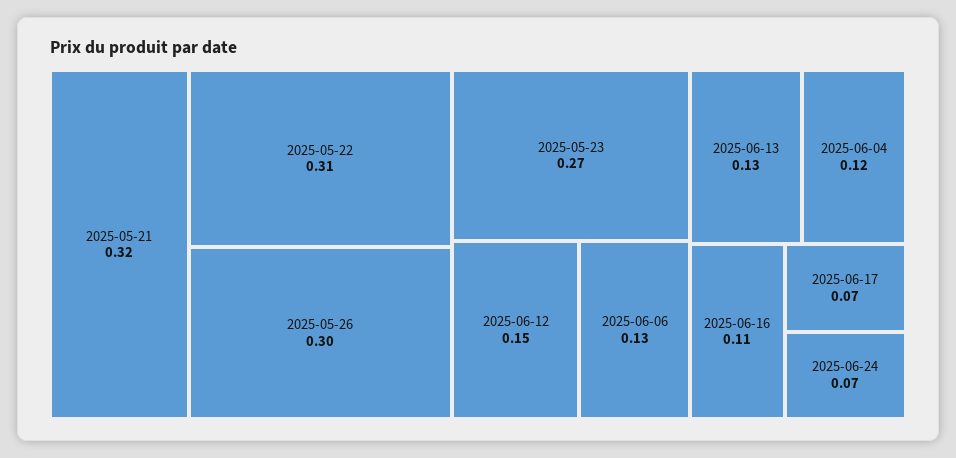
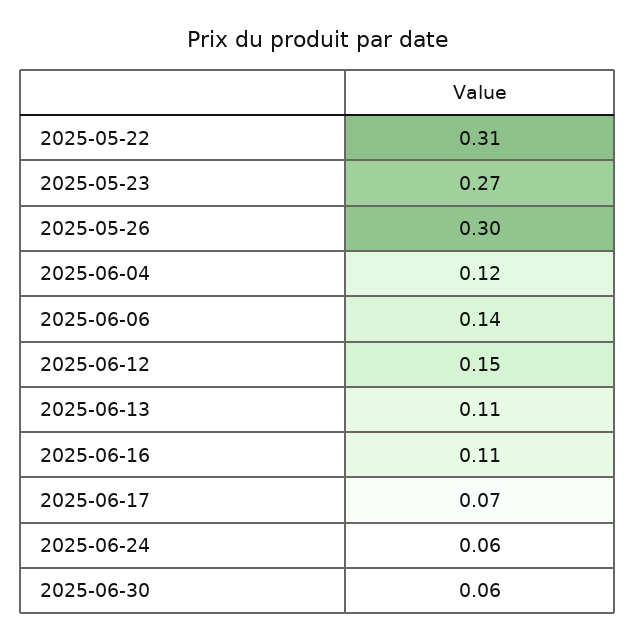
2025-05-21: 0.32 -> none
2025-06-06: 0.13 -> 0.14
2025-06-13: 0.13 -> 0.11
2025-06-24: 0.07 -> 0.06
2025-06-30: none -> 0.06

